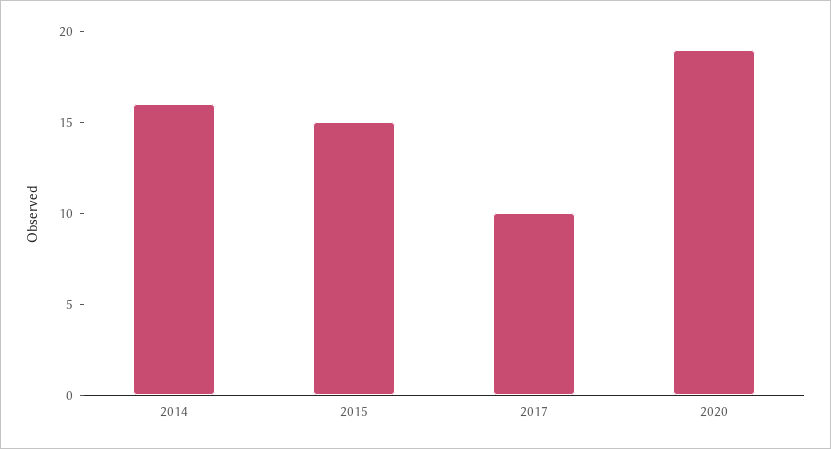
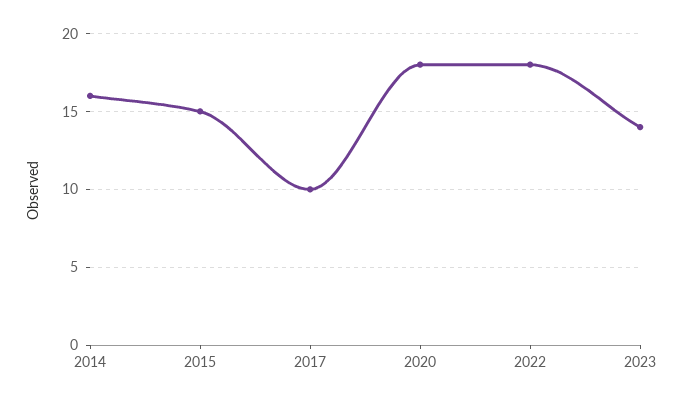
2020: 19 -> 18
2022: none -> 18
2023: none -> 14

